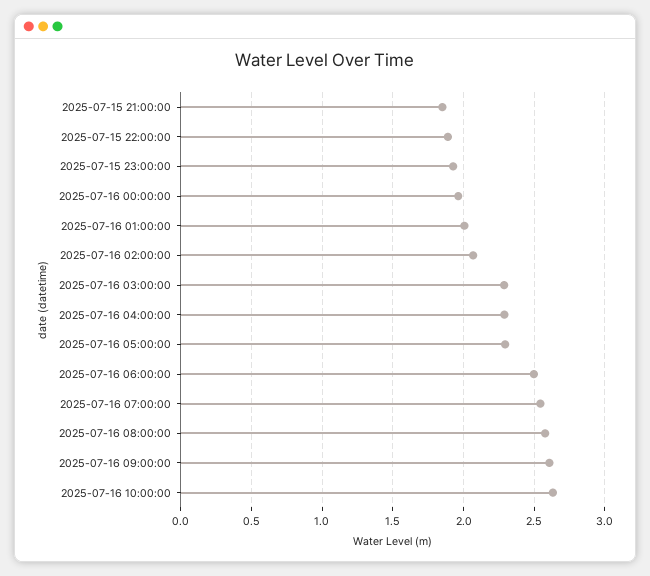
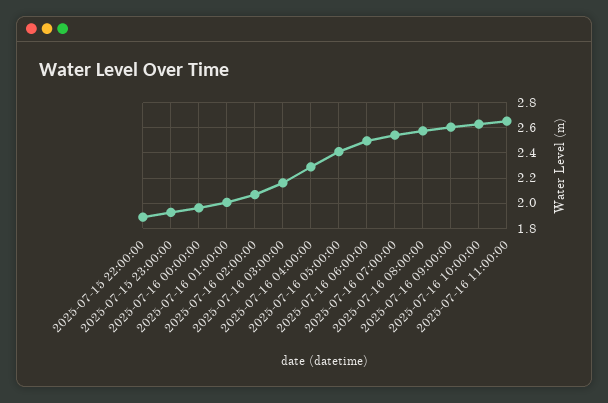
2025-07-15 21:00:00: 1.85 -> none
2025-07-16 03:00:00: 2.3 -> 2.15
2025-07-16 05:00:00: 2.3 -> 2.4
2025-07-16 11:00:00: none -> 2.65

